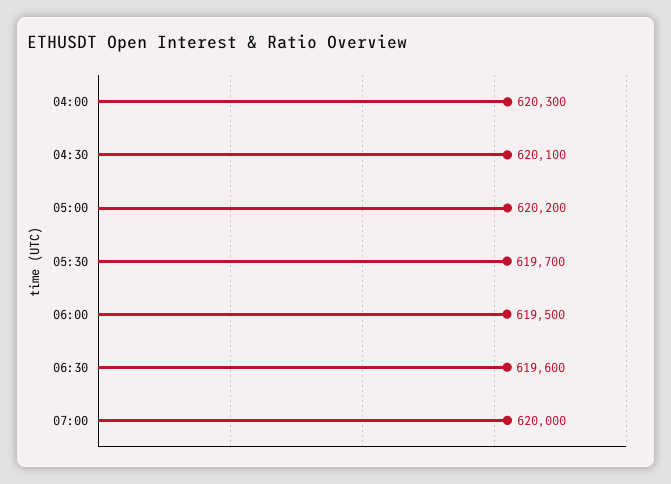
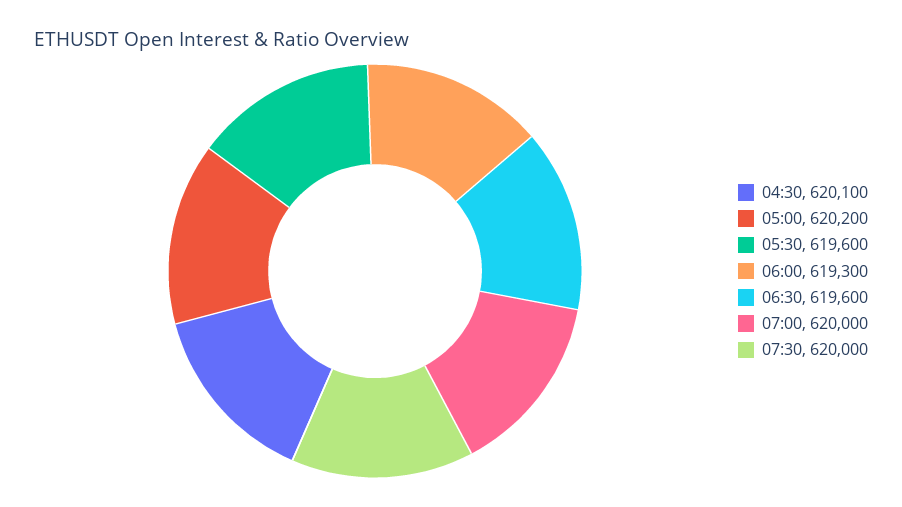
04:00: 620300 -> none
05:30: 619700 -> 619600
06:00: 619500 -> 619300
07:30: none -> 620000

